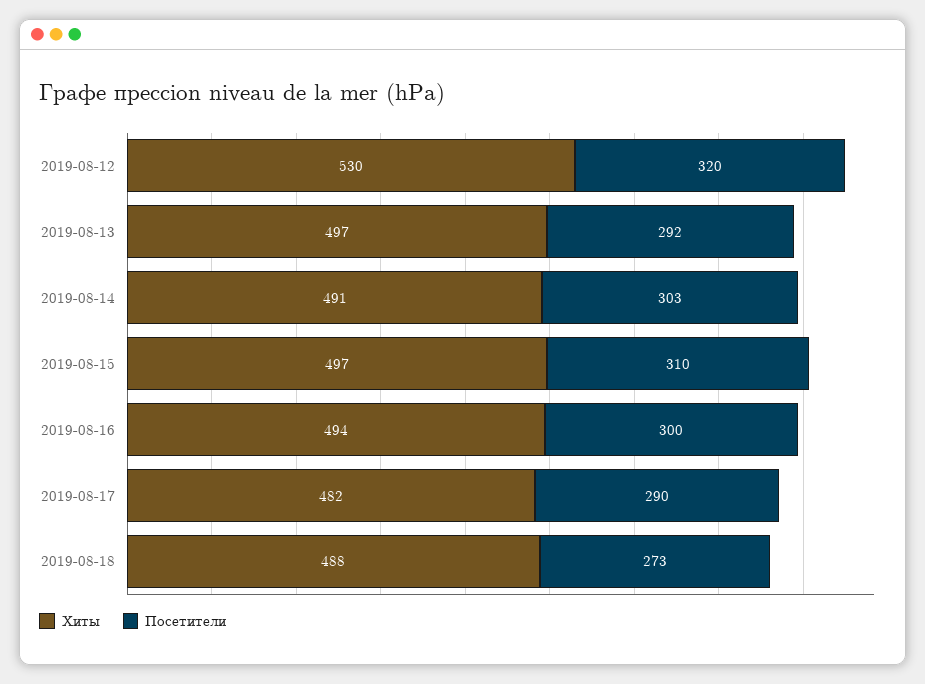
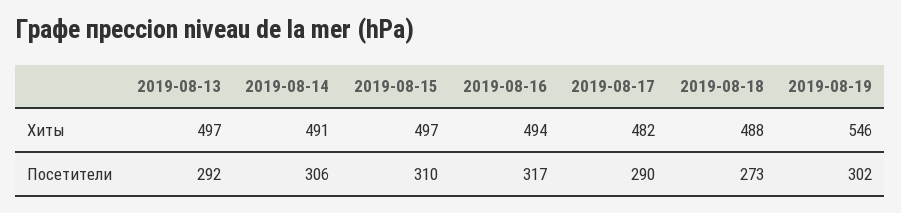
Хиты, 2019-08-12: 530 -> none
Посетители, 2019-08-12: 320 -> none
Посетители, 2019-08-14: 303 -> 306
Посетители, 2019-08-16: 300 -> 317
Хиты, 2019-08-19: none -> 546
Посетители, 2019-08-19: none -> 302

